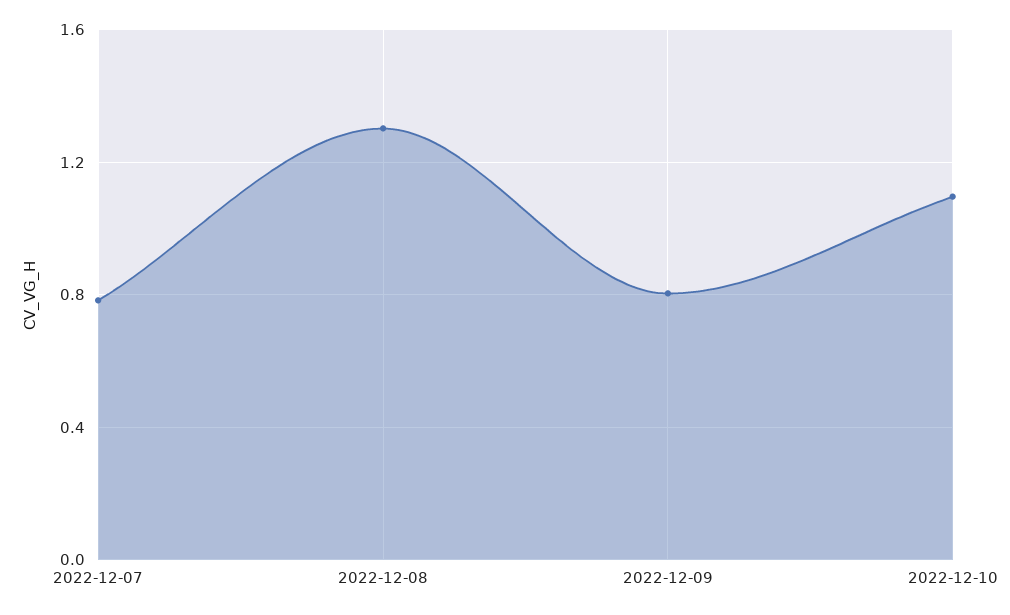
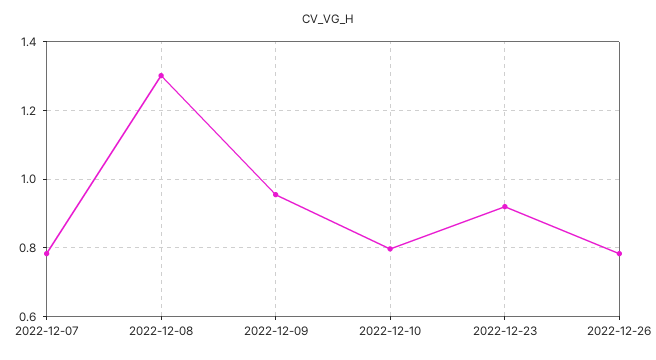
2022-12-09: 0.8 -> 0.96
2022-12-10: 1.1 -> 0.8
2022-12-23: none -> 0.92
2022-12-26: none -> 0.78

